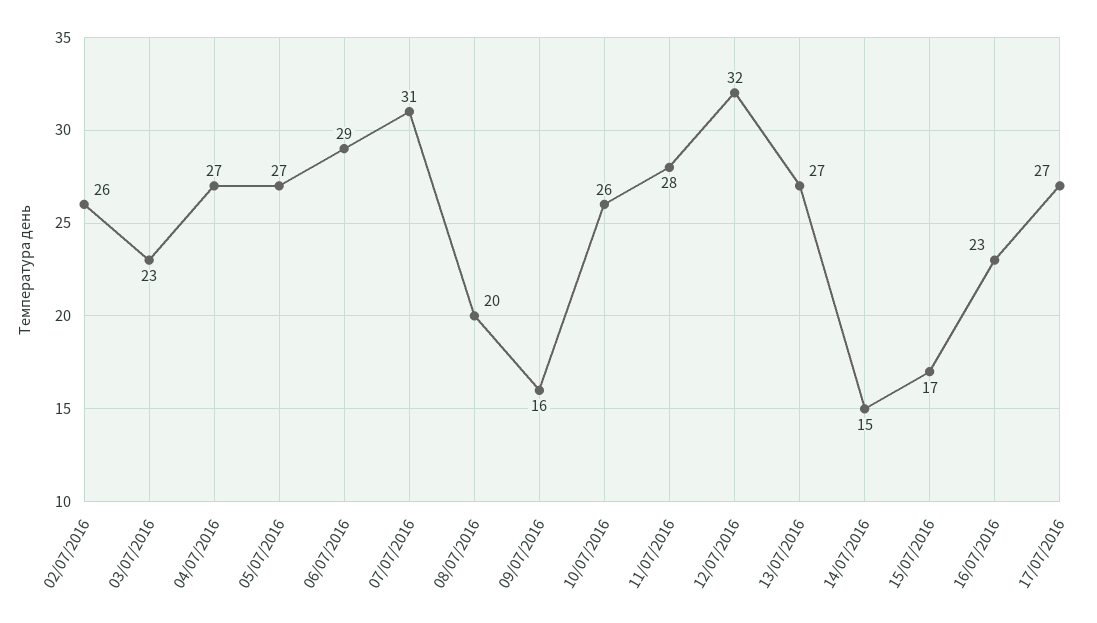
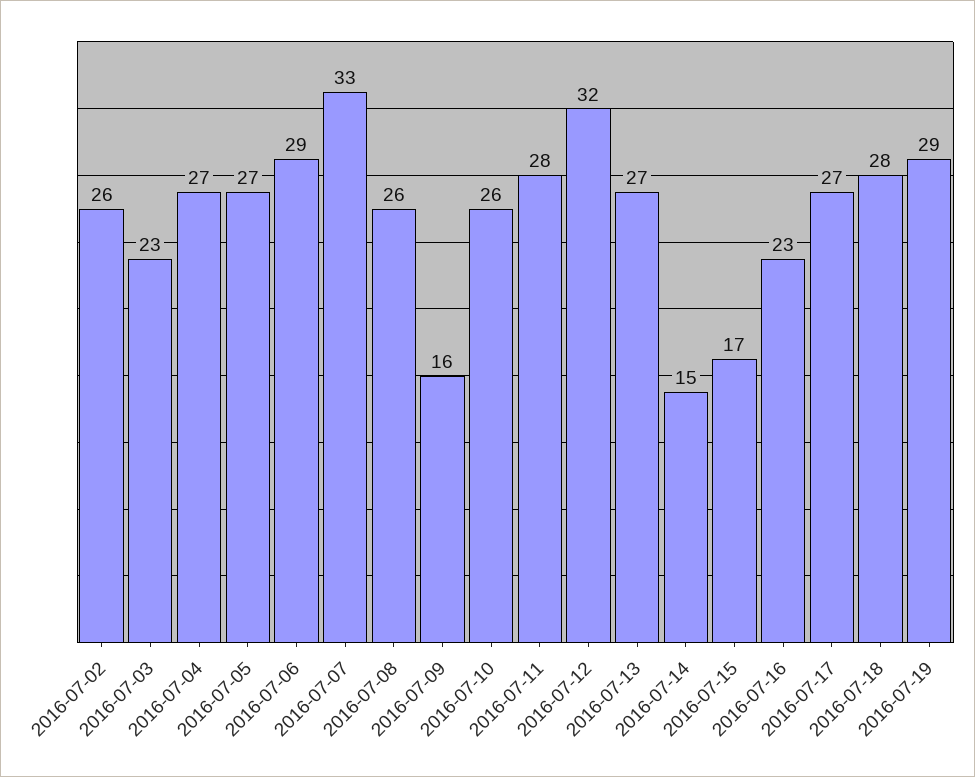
07/07/2016: 31 -> 33
08/07/2016: 20 -> 26
2016-07-18: none -> 28
2016-07-19: none -> 29

